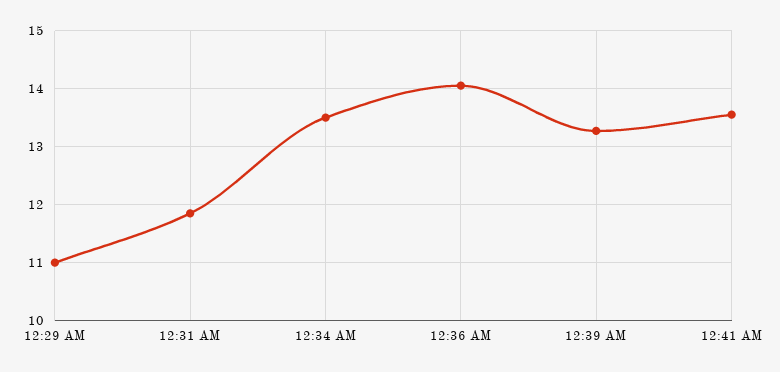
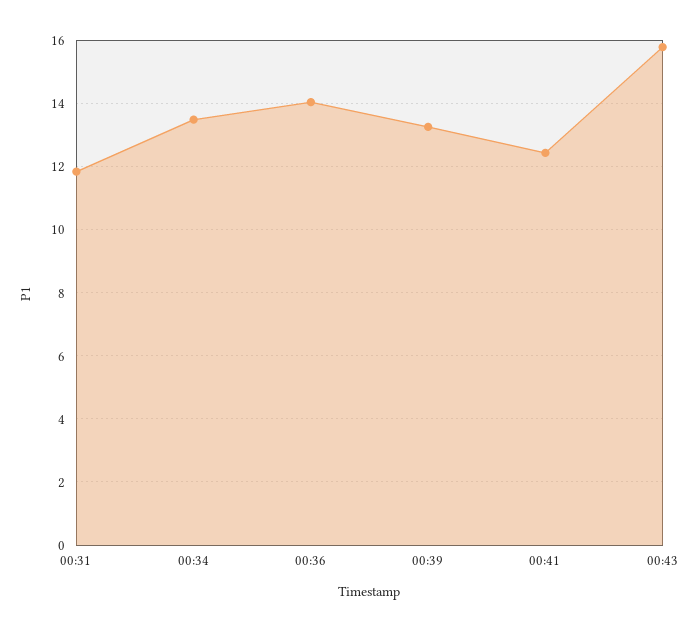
12:29 AM: 11 -> none
12:41 AM: 13.6 -> 12.4
00:43: none -> 15.8

